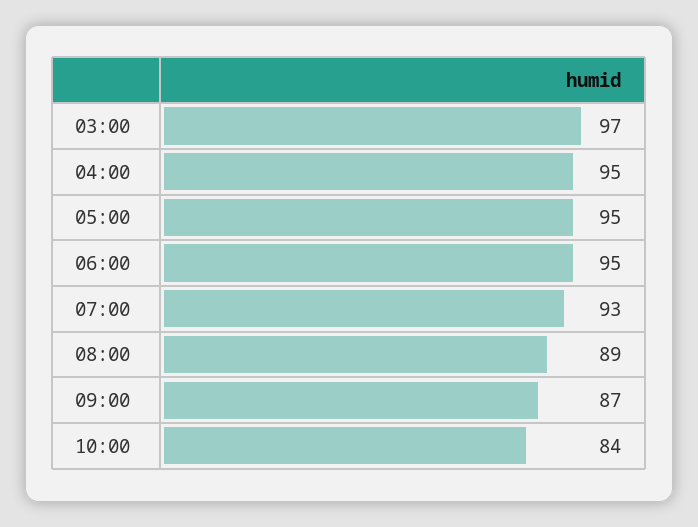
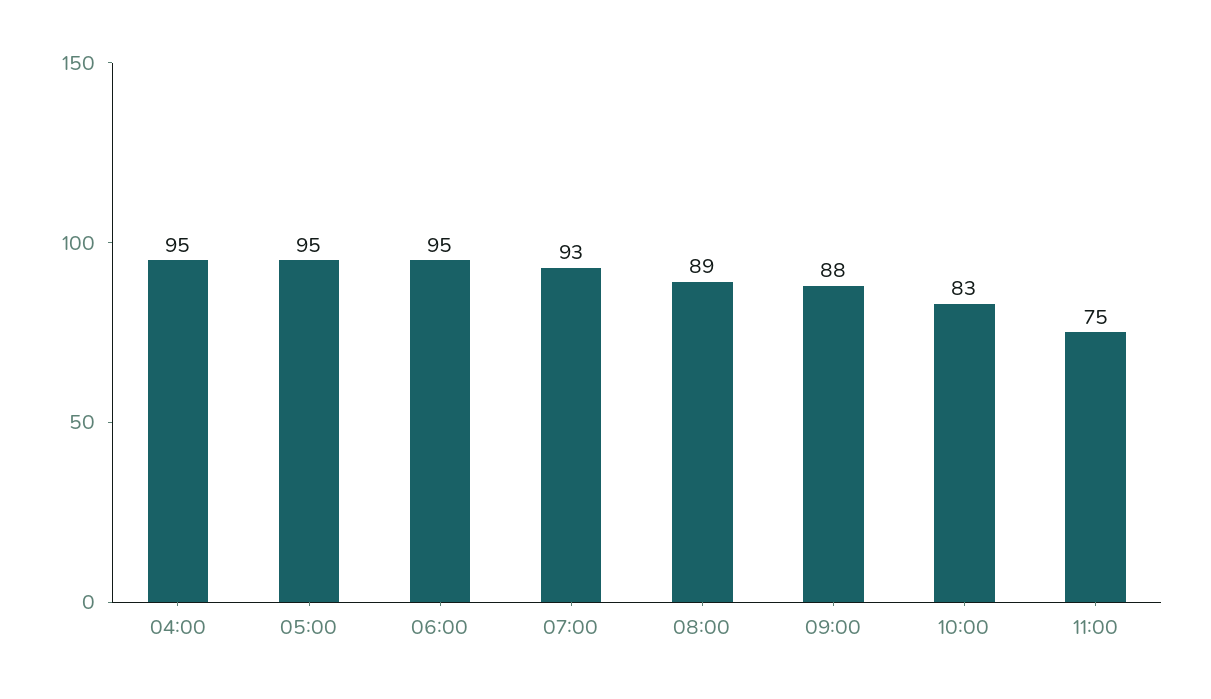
03:00: 97 -> none
09:00: 87 -> 88
10:00: 84 -> 83
11:00: none -> 75

